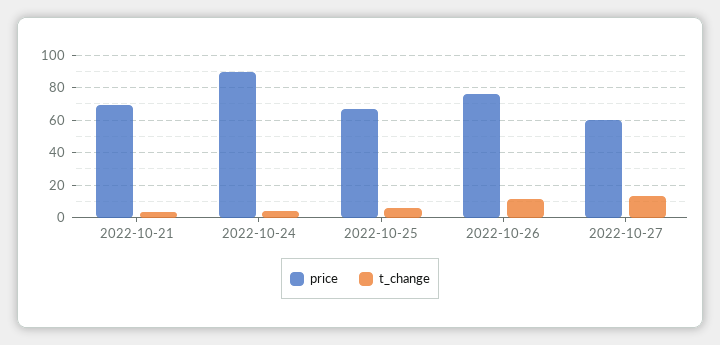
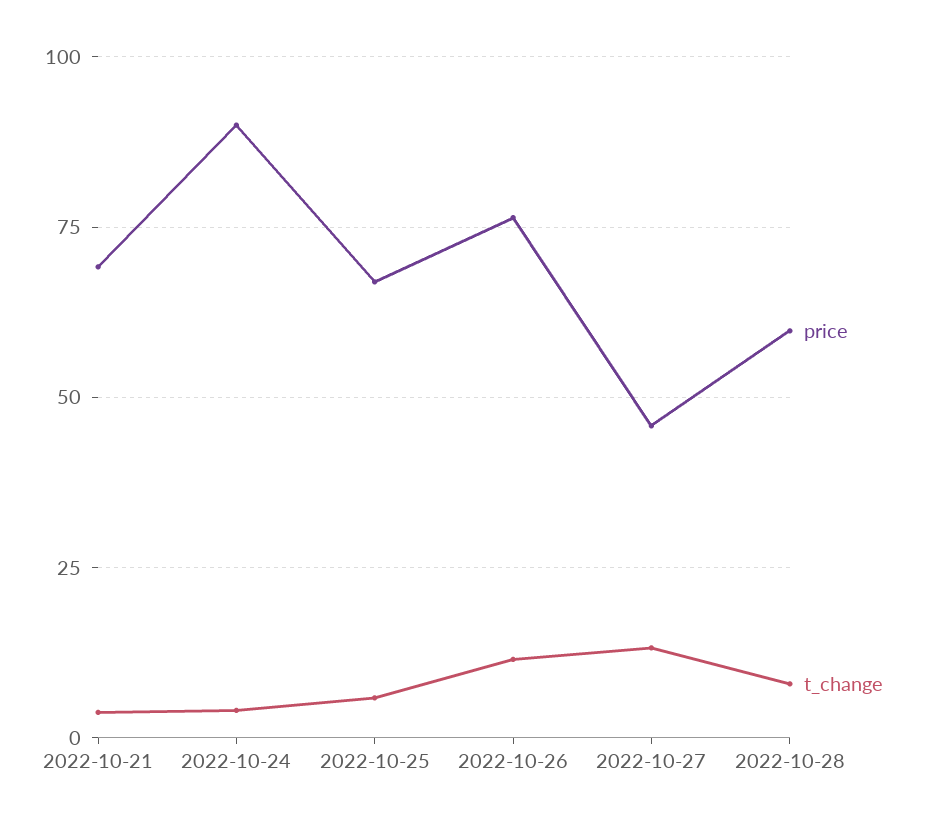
price, 2022-10-27: 60 -> 45
price, 2022-10-28: none -> 60
t_change, 2022-10-28: none -> 7.5

